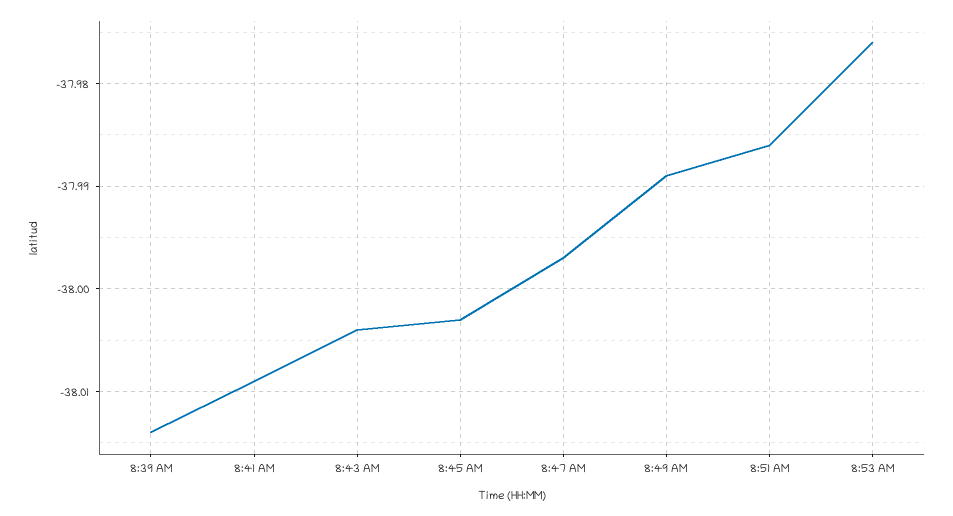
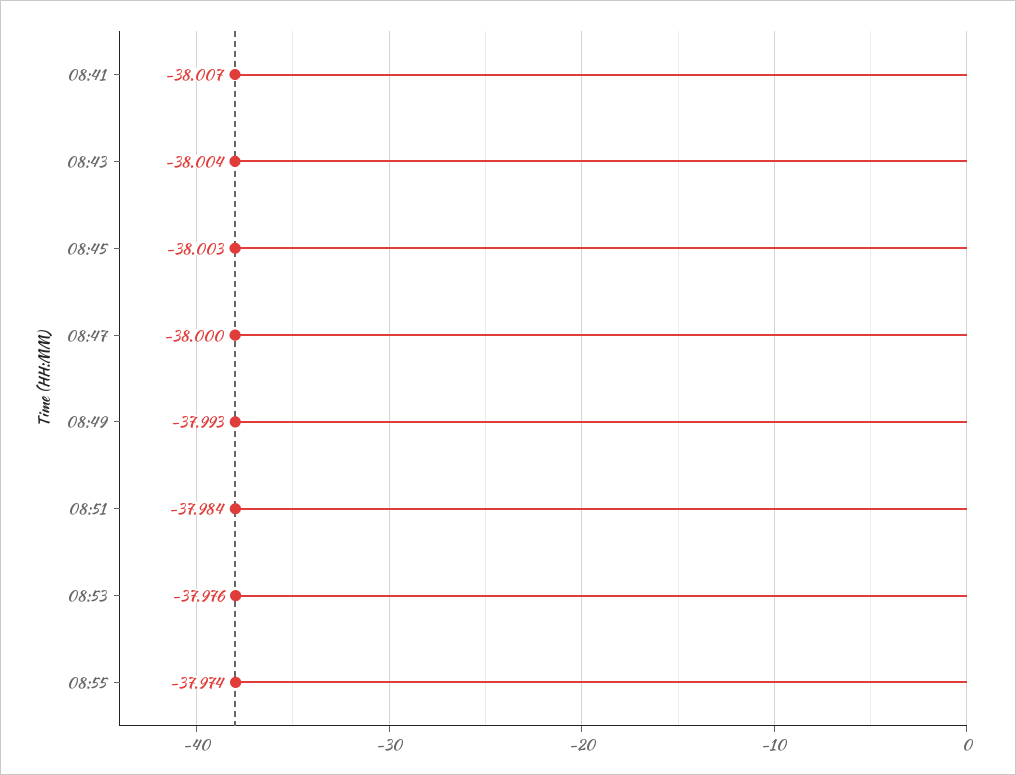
8:39 AM: -38.014 -> none
8:41 AM: -38.009 -> -38.007
8:47 AM: -37.997 -> -38
8:49 AM: -37.989 -> -37.993
8:51 AM: -37.986 -> -37.984
08:55: none -> -37.974

